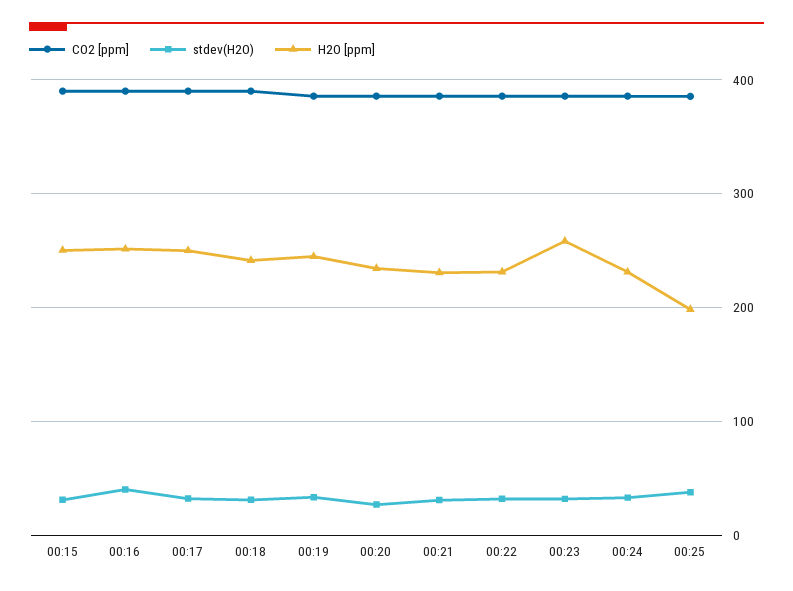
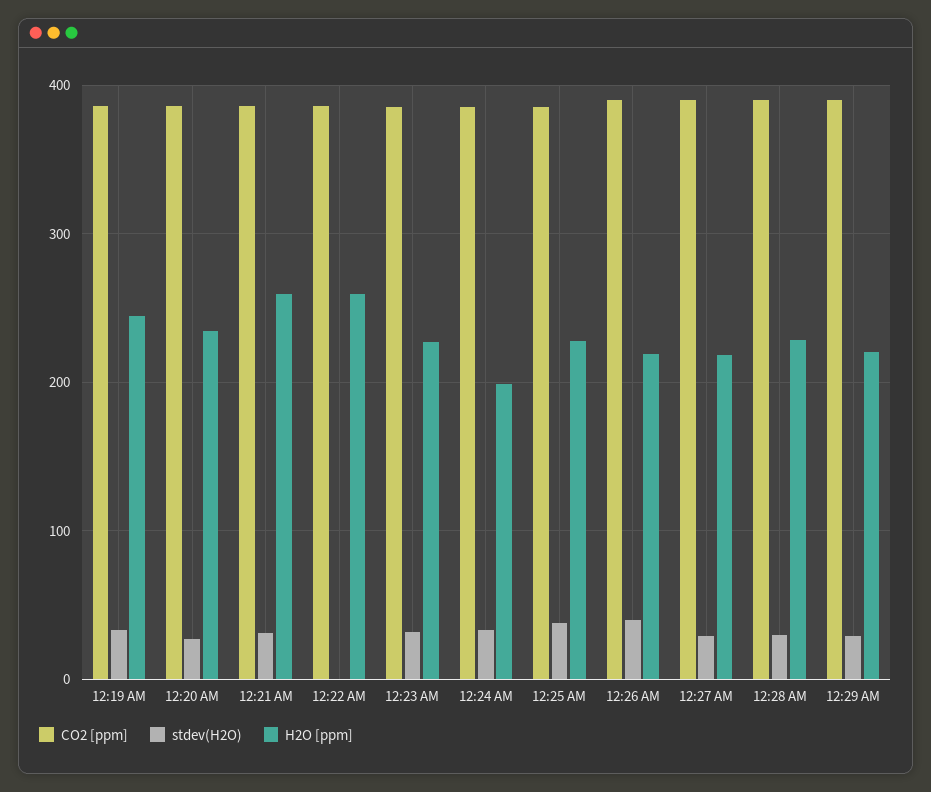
CO2 [ppm], 00:15: 390 -> none
stdev(H2O), 00:15: 30 -> none
H2O [ppm], 00:15: 250 -> none
CO2 [ppm], 00:16: 390 -> none
stdev(H2O), 00:16: 40 -> none
H2O [ppm], 00:16: 250 -> none
CO2 [ppm], 00:17: 390 -> none
stdev(H2O), 00:17: 30 -> none
H2O [ppm], 00:17: 250 -> none
CO2 [ppm], 00:18: 390 -> none
stdev(H2O), 00:18: 30 -> none
H2O [ppm], 00:18: 240 -> none
H2O [ppm], 00:21: 230 -> 260
stdev(H2O), 00:22: 30 -> 0
H2O [ppm], 00:22: 230 -> 260
H2O [ppm], 00:23: 260 -> 230
H2O [ppm], 00:24: 230 -> 200
H2O [ppm], 00:25: 200 -> 230
CO2 [ppm], 12:26 AM: none -> 390
stdev(H2O), 12:26 AM: none -> 40
H2O [ppm], 12:26 AM: none -> 220
CO2 [ppm], 12:27 AM: none -> 390
stdev(H2O), 12:27 AM: none -> 30
H2O [ppm], 12:27 AM: none -> 220
CO2 [ppm], 12:28 AM: none -> 390
stdev(H2O), 12:28 AM: none -> 30
H2O [ppm], 12:28 AM: none -> 230
CO2 [ppm], 12:29 AM: none -> 390
stdev(H2O), 12:29 AM: none -> 30
H2O [ppm], 12:29 AM: none -> 220

